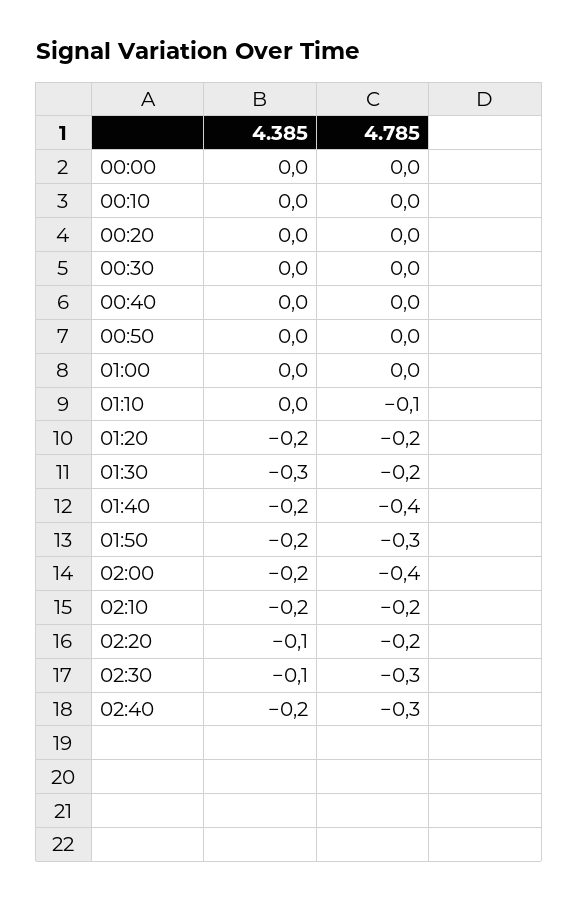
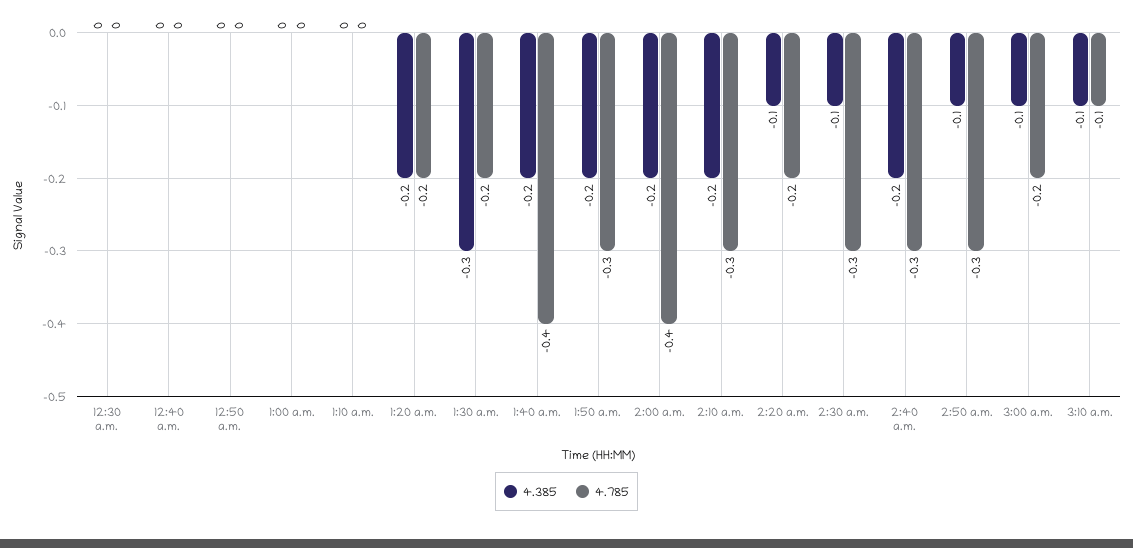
4.385, 00:00: 0 -> none
4.785, 00:00: 0 -> none
4.385, 00:10: 0 -> none
4.785, 00:10: 0 -> none
4.385, 00:20: 0 -> none
4.785, 00:20: 0 -> none
4.785, 01:10: -0.1 -> 0
4.785, 02:10: -0.2 -> -0.3
4.385, 2:50 a.m.: none -> -0.1
4.785, 2:50 a.m.: none -> -0.3
4.385, 3:00 a.m.: none -> -0.1
4.785, 3:00 a.m.: none -> -0.2
4.385, 3:10 a.m.: none -> -0.1
4.785, 3:10 a.m.: none -> -0.1

